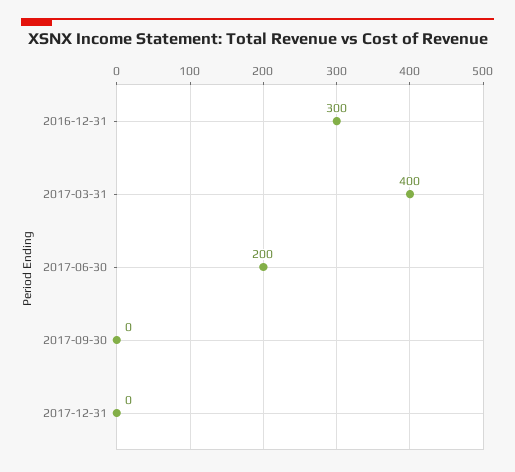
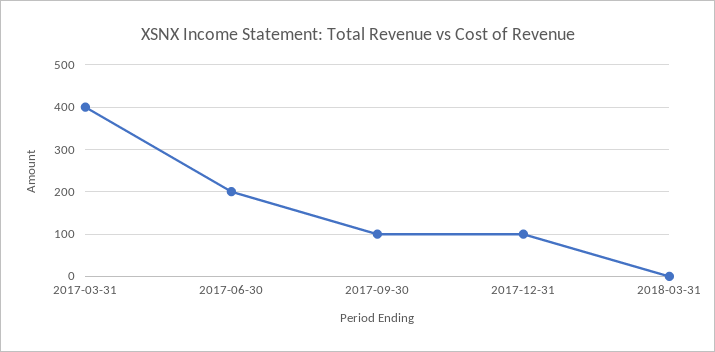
2016-12-31: 300 -> none
2017-09-30: 0 -> 100
2017-12-31: 0 -> 100
2018-03-31: none -> 0

